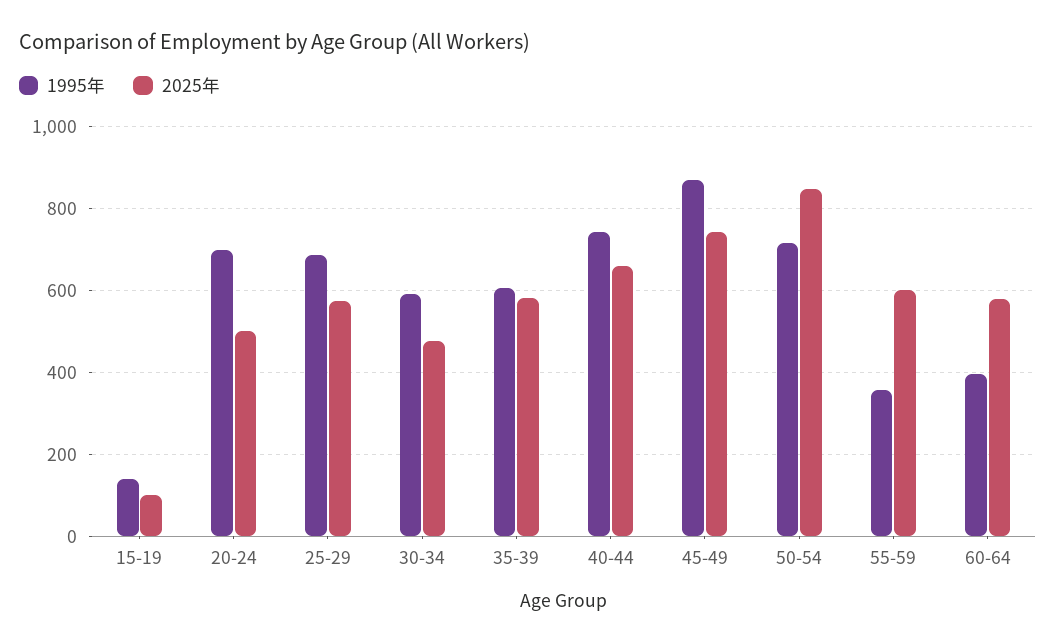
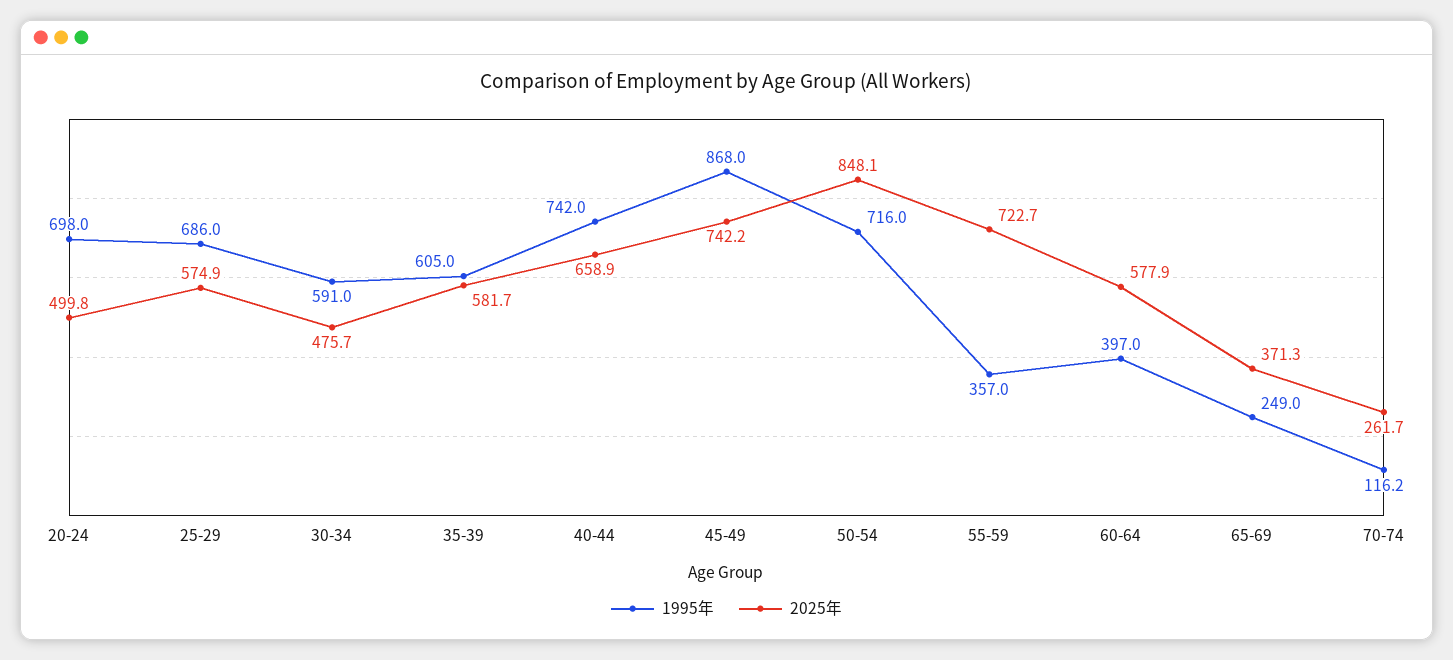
1995年, 15-19: 140 -> none
2025年, 15-19: 100 -> none
2025年, 55-59: 600 -> 722.7
1995年, 65-69: none -> 249
2025年, 65-69: none -> 371.3
1995年, 70-74: none -> 116.2
2025年, 70-74: none -> 261.7

